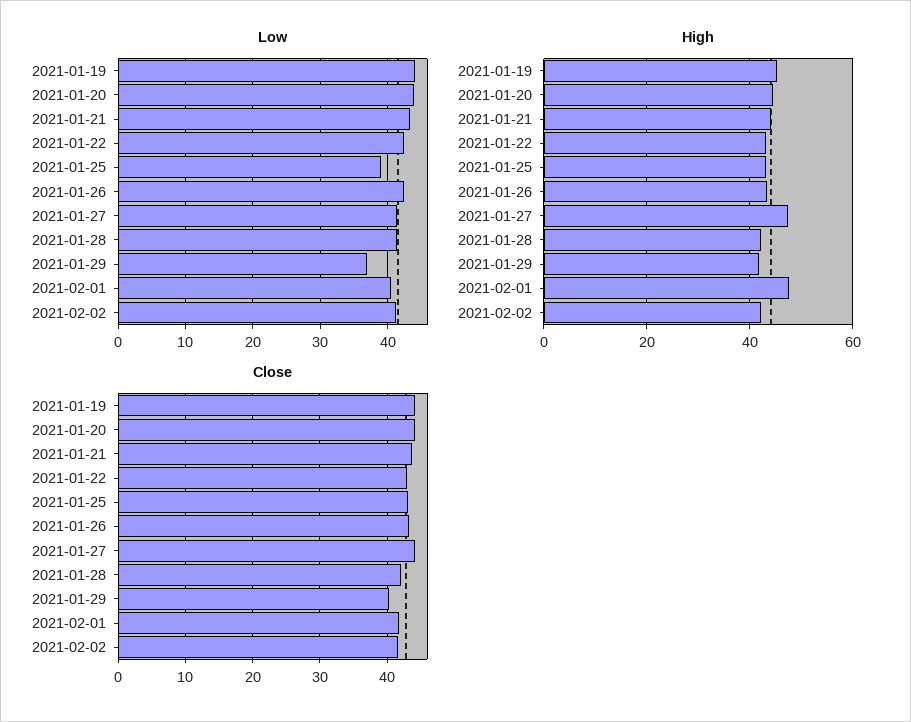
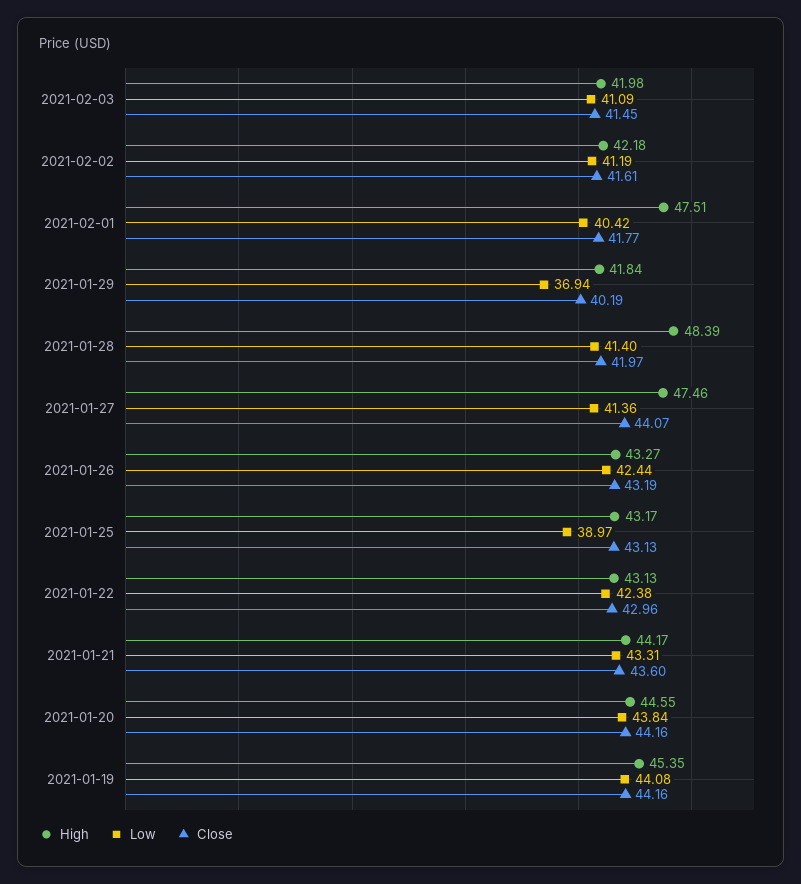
High, 2021-01-28: 42 -> 48.39
High, 2021-02-03: none -> 41.98
Low, 2021-02-03: none -> 41.09
Close, 2021-02-03: none -> 41.45

